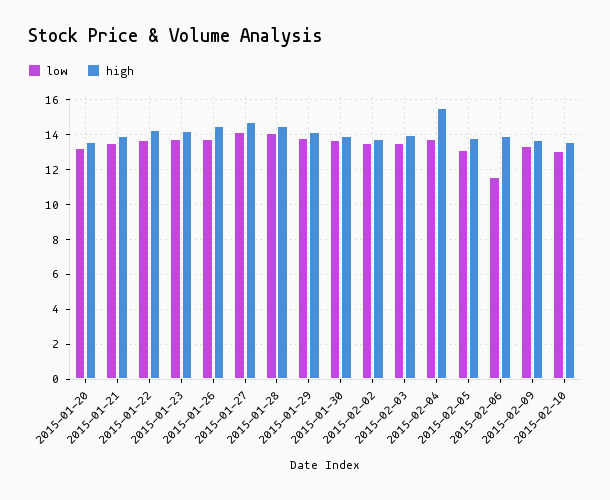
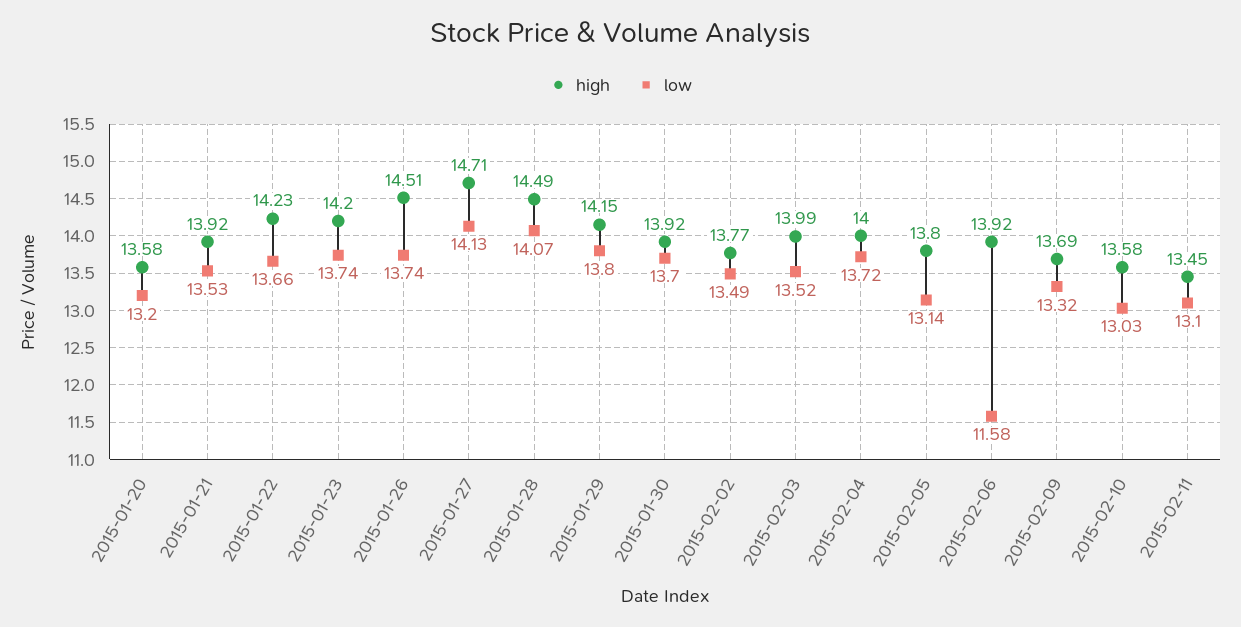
high, 2015-02-04: 15.5 -> 14
high, 2015-02-11: none -> 13.45
low, 2015-02-11: none -> 13.1

